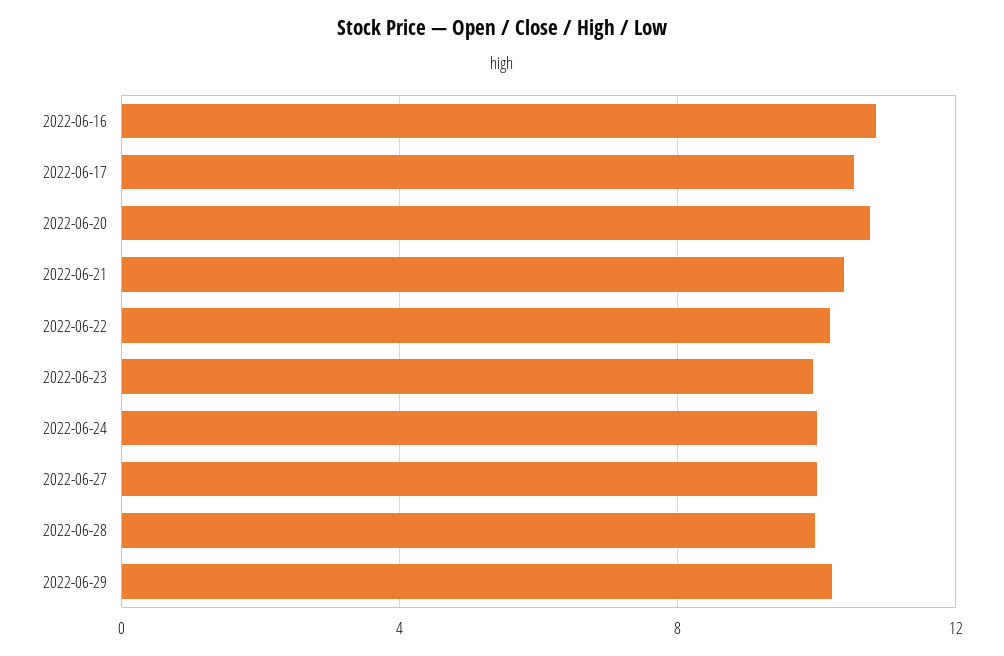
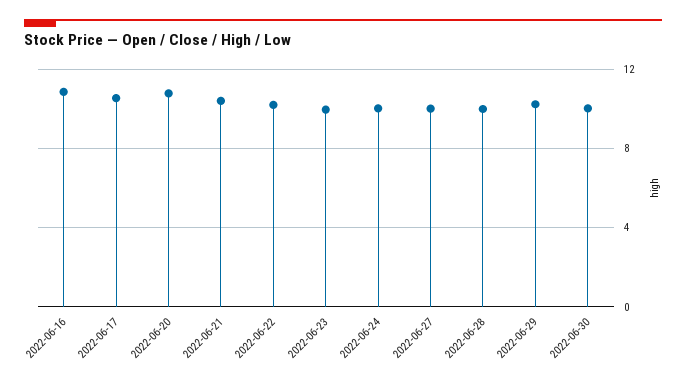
2022-06-30: none -> 10

